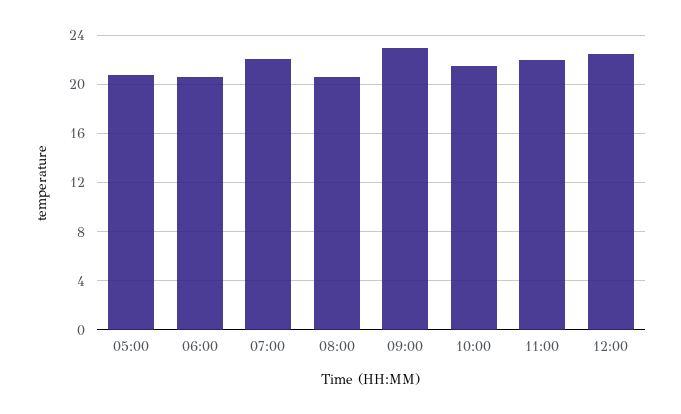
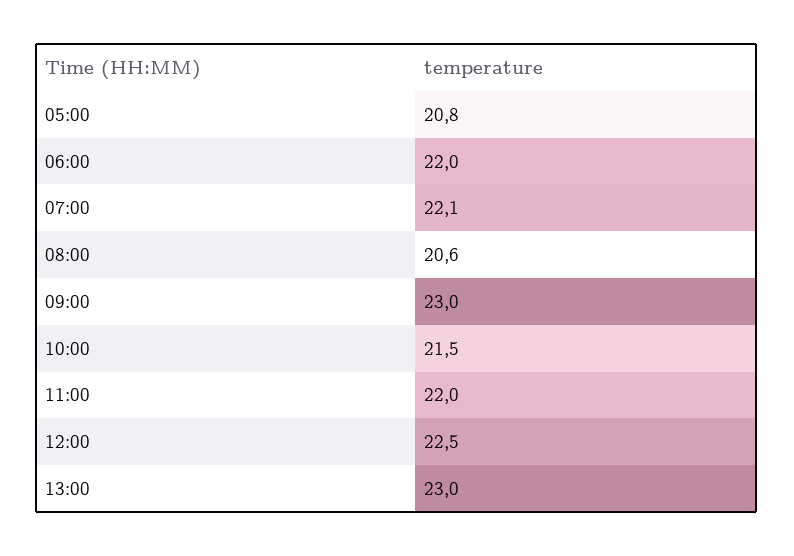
06:00: 20.5 -> 22
13:00: none -> 23

